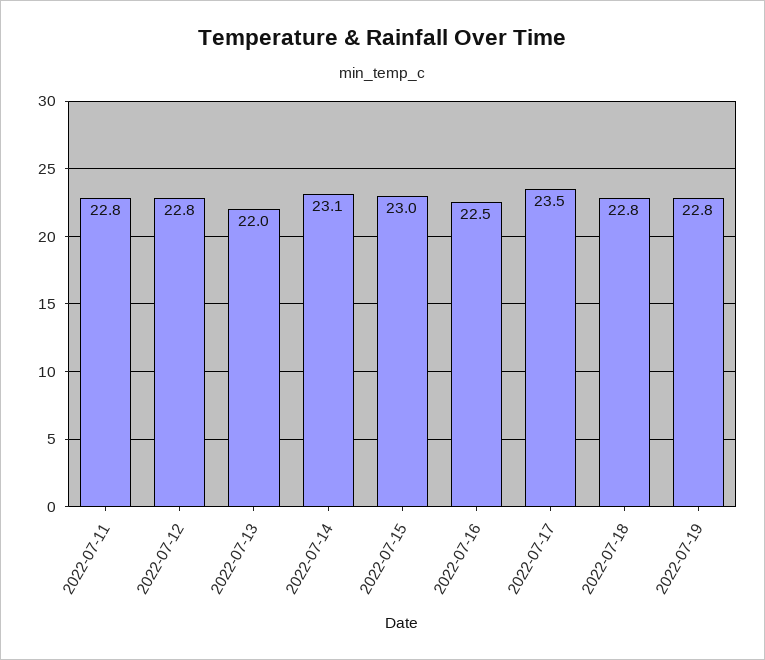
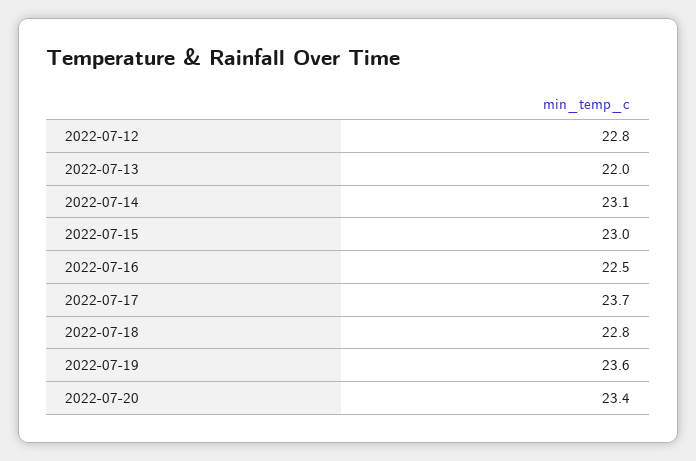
2022-07-11: 22.8 -> none
2022-07-17: 23.5 -> 23.7
2022-07-19: 22.8 -> 23.6
2022-07-20: none -> 23.4

